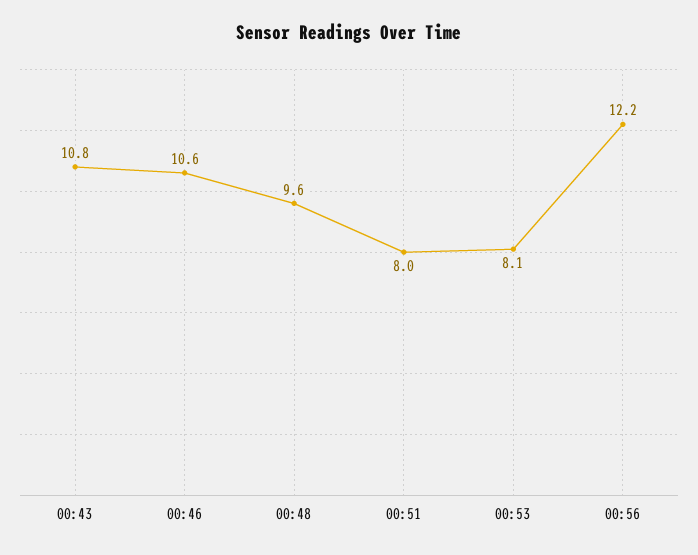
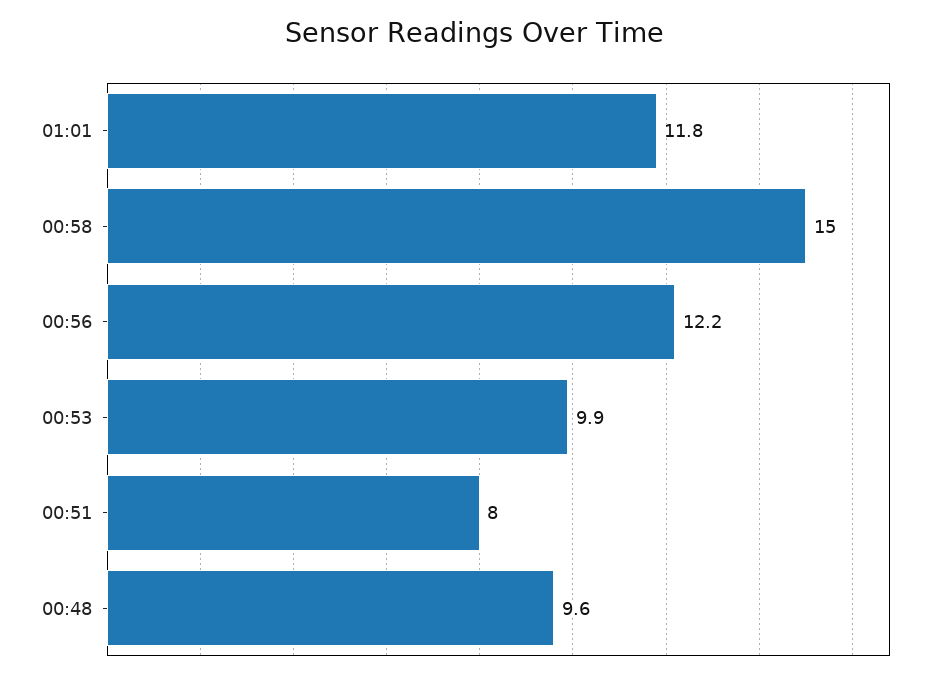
00:43: 10.8 -> none
00:46: 10.6 -> none
00:53: 8.1 -> 9.9
01:01: none -> 11.8
00:58: none -> 15

